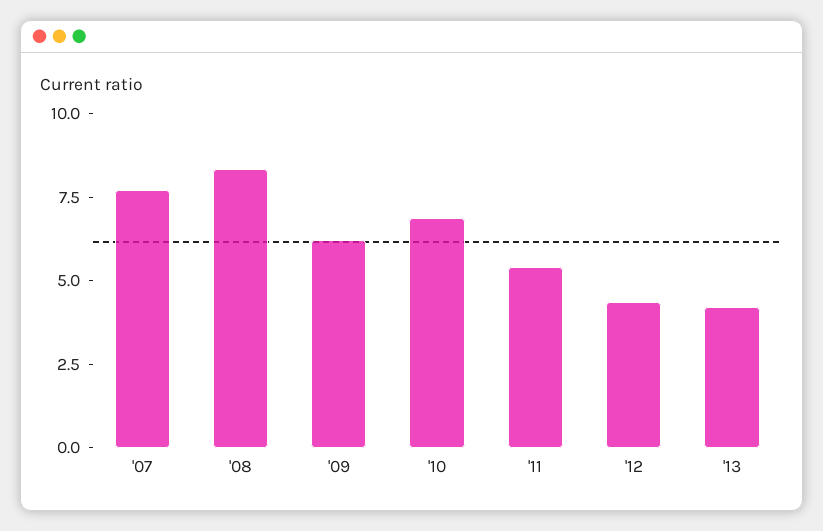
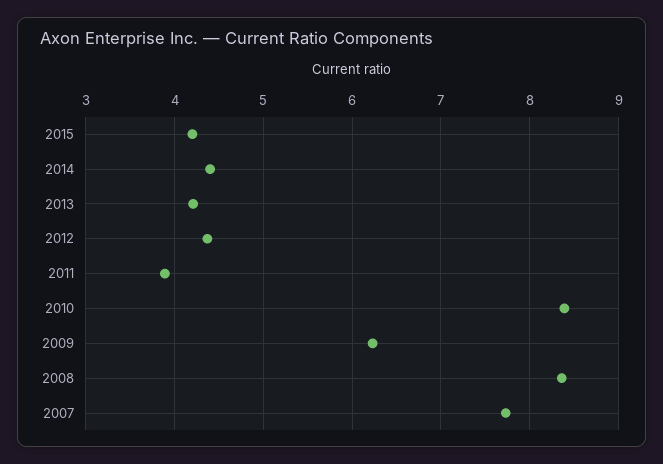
'10: 7 -> 8.4
'11: 5.5 -> 3.9
2015: none -> 4.2
2014: none -> 4.4

